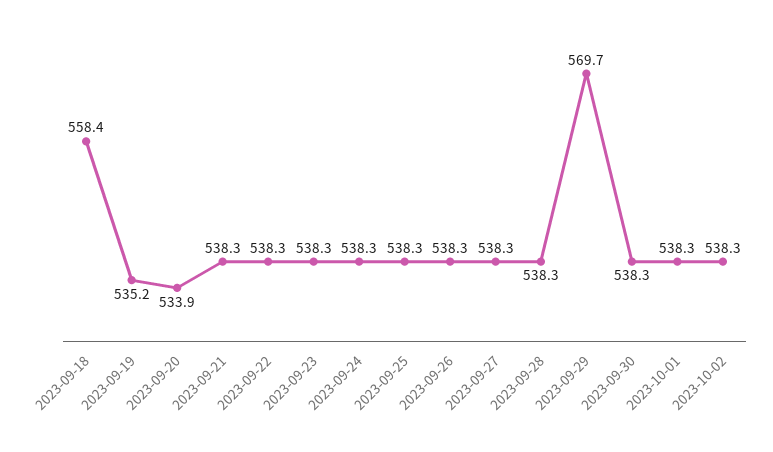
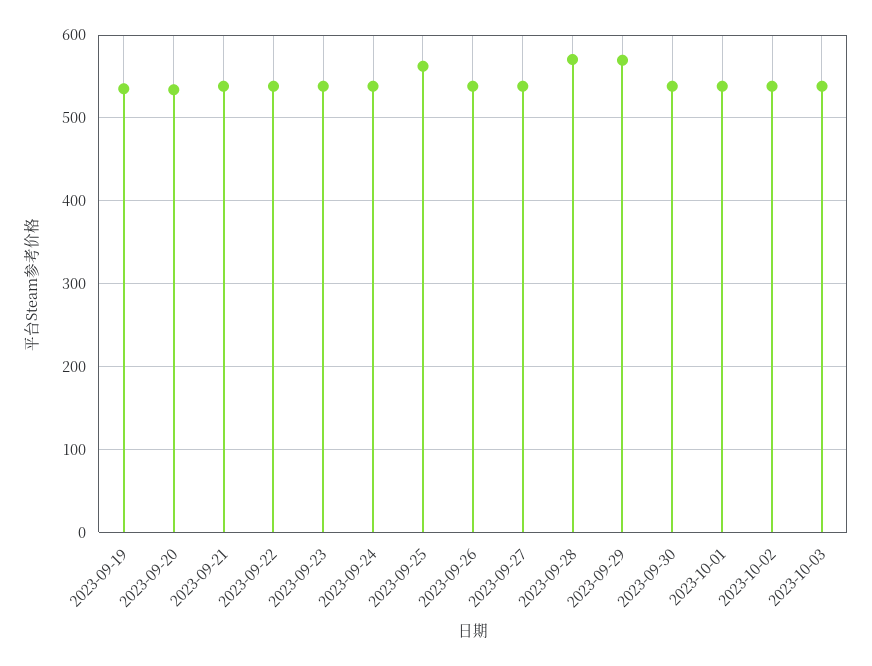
2023-09-18: 558.4 -> none
2023-09-25: 538.3 -> 560
2023-09-28: 538.3 -> 570
2023-10-03: none -> 540

